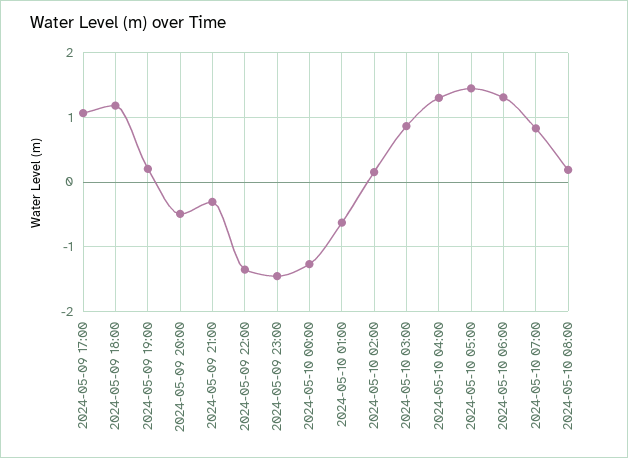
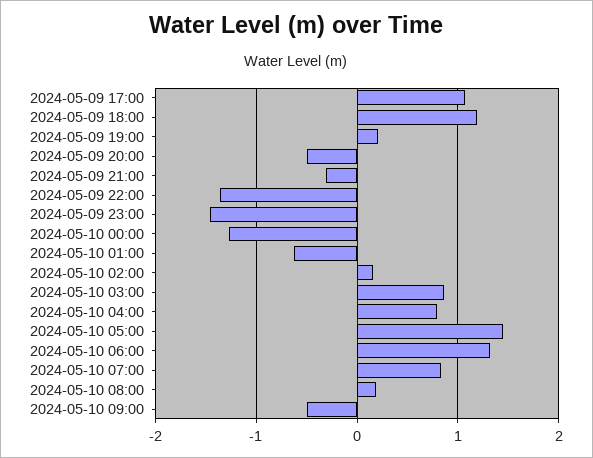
2024-05-10 04:00: 1.3 -> 0.8
2024-05-10 09:00: none -> -0.5

